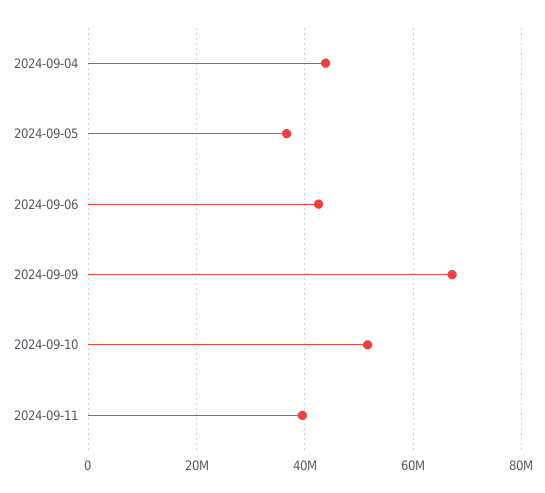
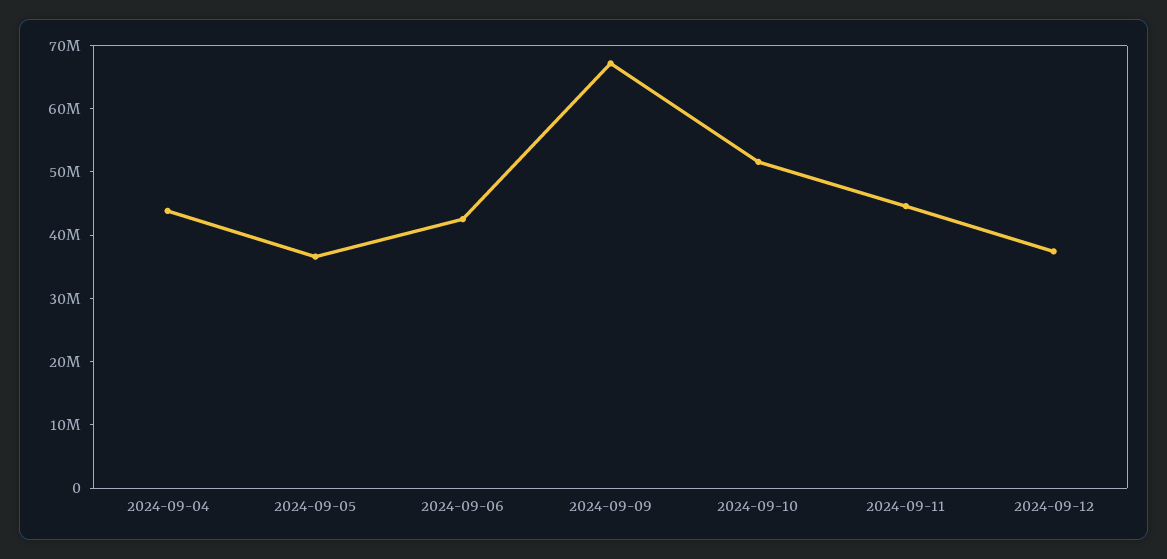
2024-09-11: 40000000 -> 44000000
2024-09-12: none -> 38000000

